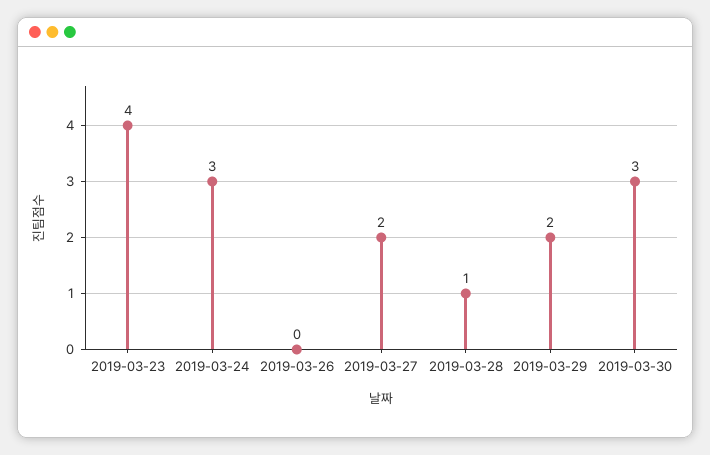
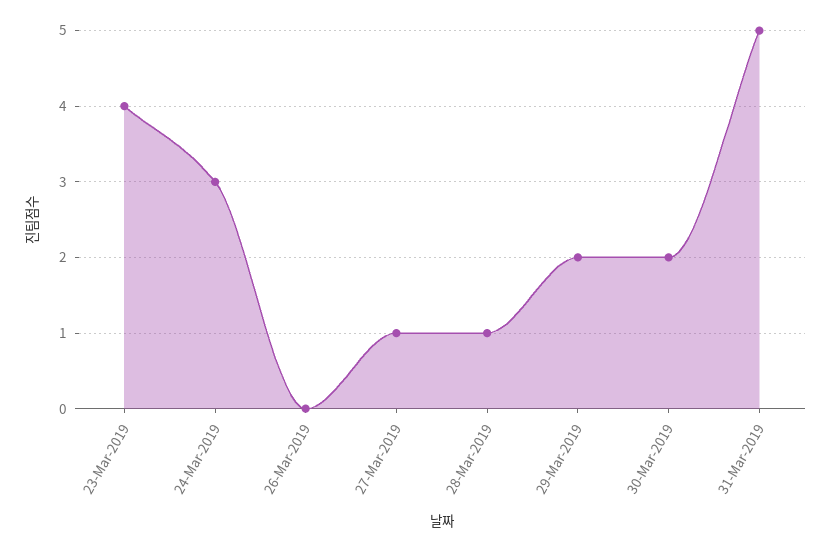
2019-03-27: 2 -> 1
2019-03-30: 3 -> 2
31-Mar-2019: none -> 5

